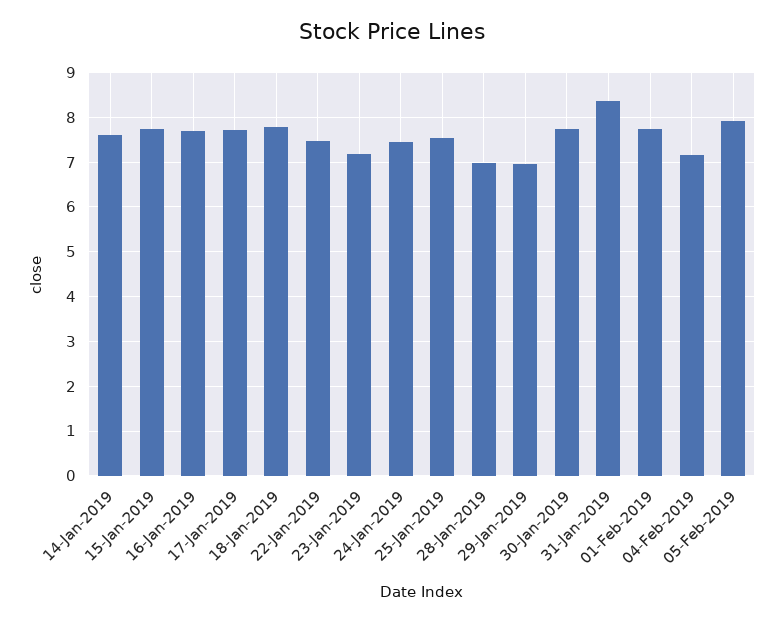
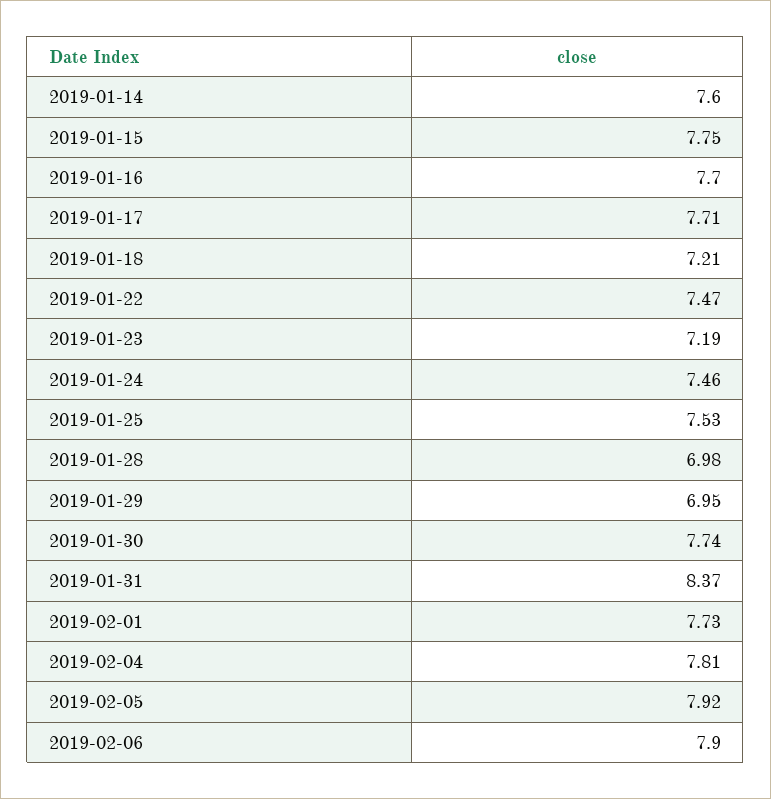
18-Jan-2019: 7.8 -> 7.21
04-Feb-2019: 7.2 -> 7.81
2019-02-06: none -> 7.9

